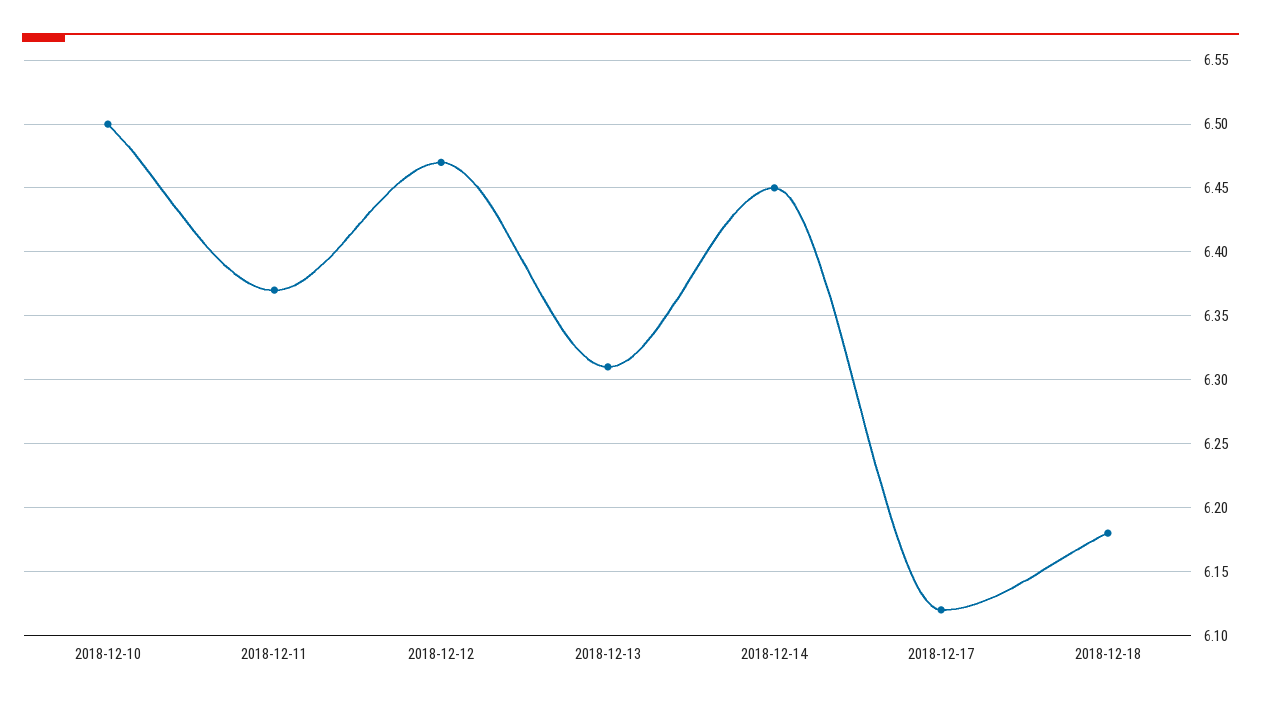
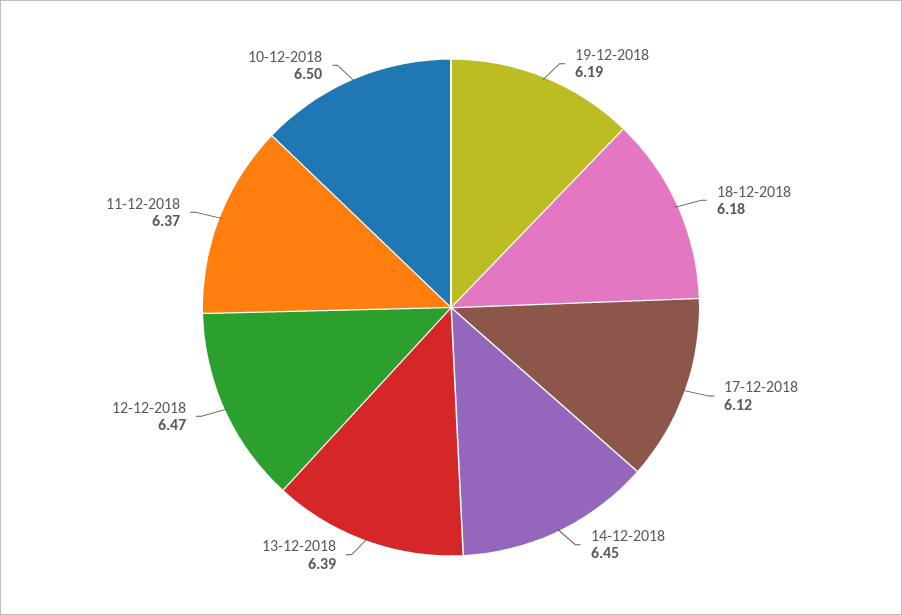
2018-12-13: 6.31 -> 6.39
19-12-2018: none -> 6.19

